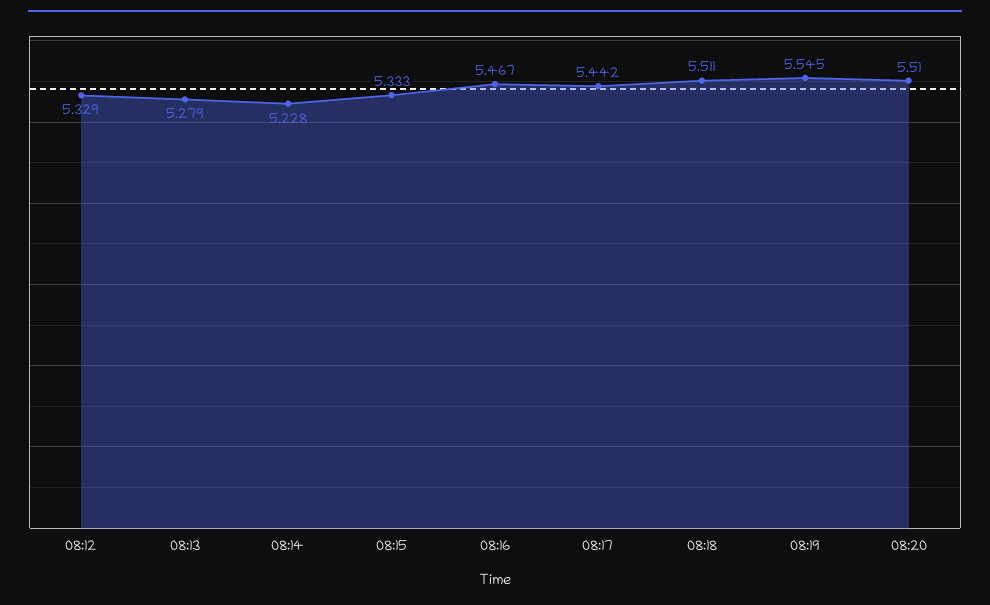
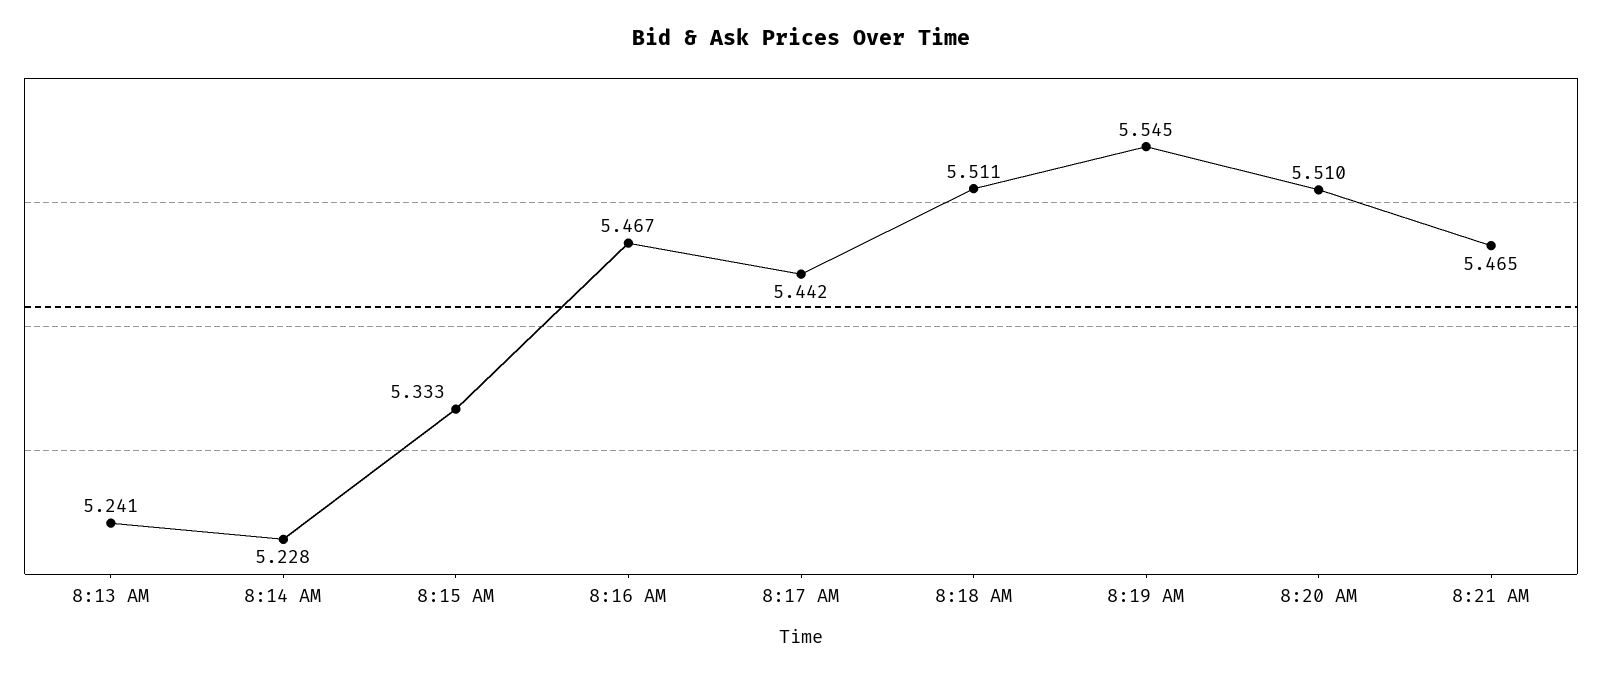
08:12: 5.329 -> none
08:13: 5.279 -> 5.241
8:21 AM: none -> 5.465

